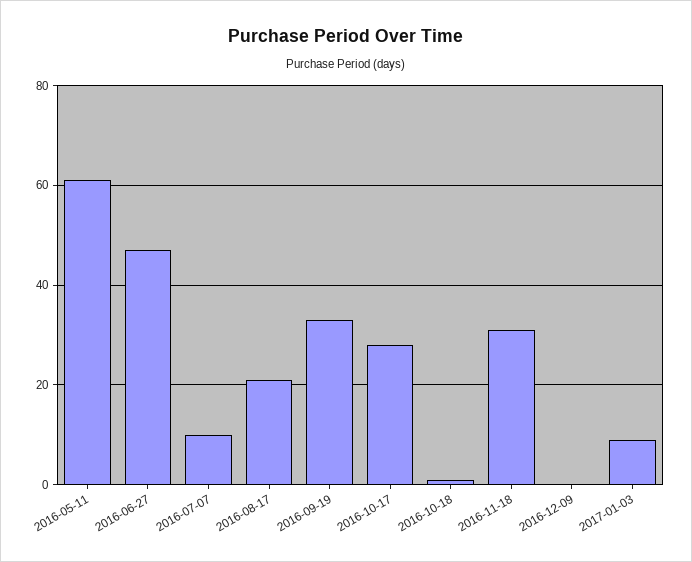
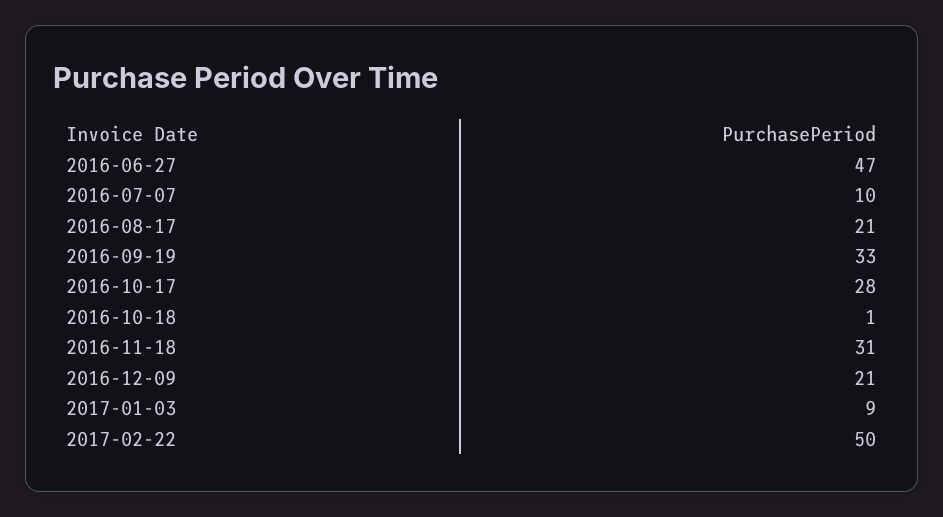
2016-05-11: 60 -> none
2016-12-09: 0 -> 21
2017-02-22: none -> 50

